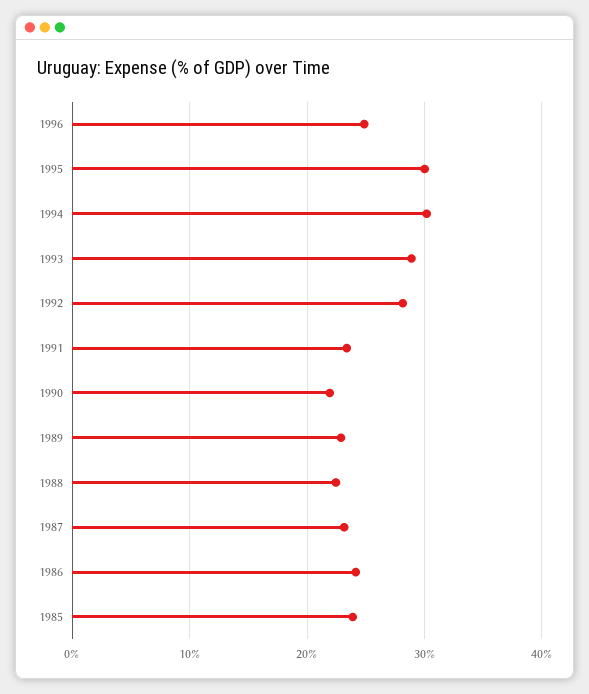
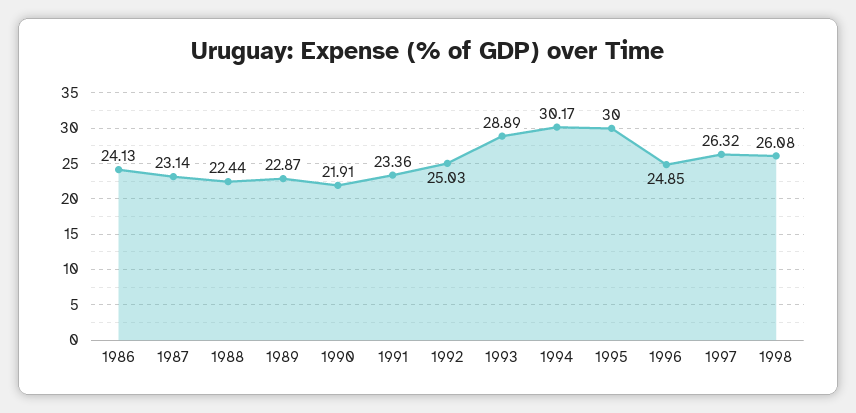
1992: 28 -> 25.03
1985: 24 -> none
1997: none -> 26.32
1998: none -> 26.08

